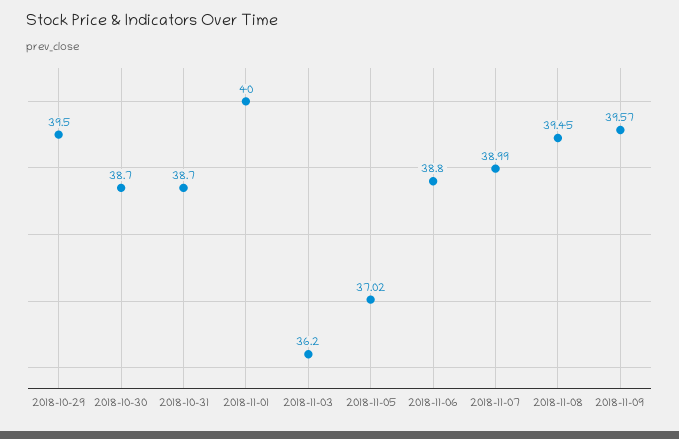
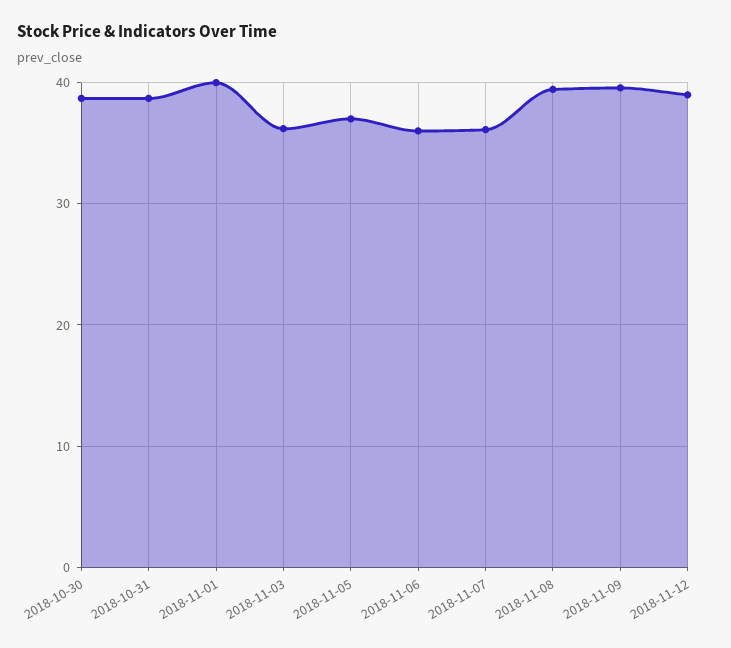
2018-10-29: 39.5 -> none
2018-11-06: 38.8 -> 36
2018-11-07: 38.99 -> 36
2018-11-12: none -> 39

